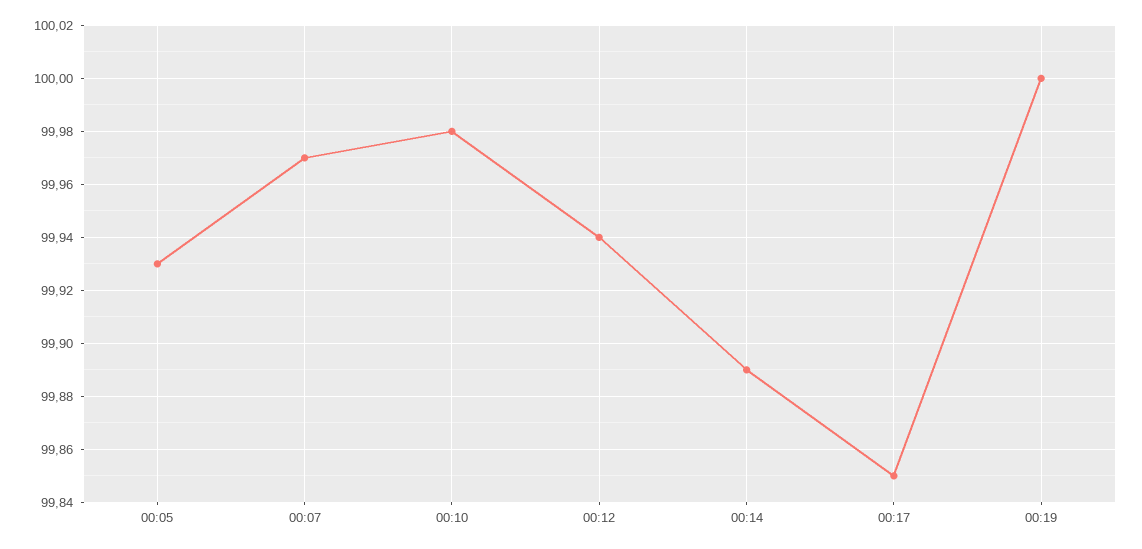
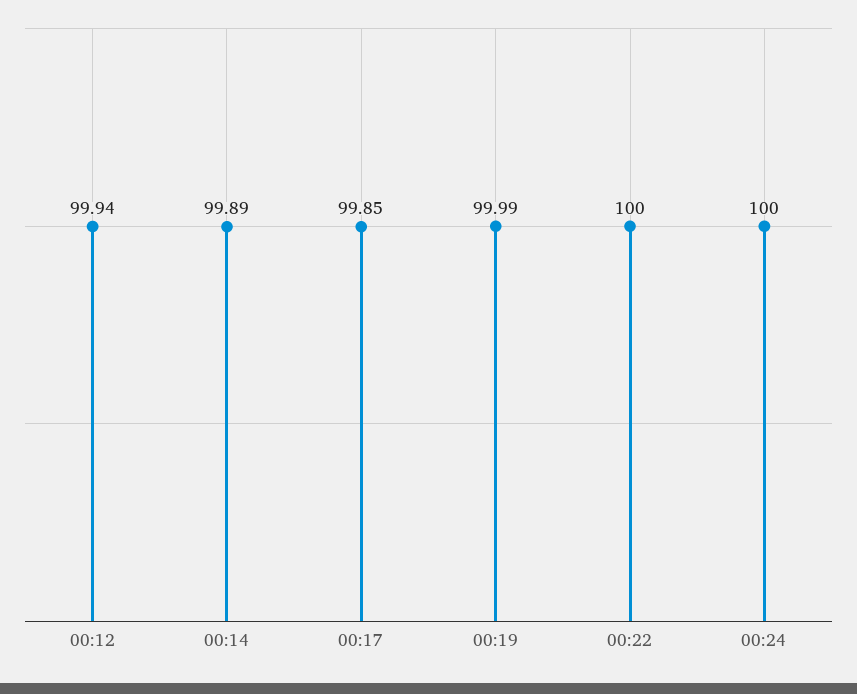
00:05: 99.93 -> none
00:07: 99.97 -> none
00:10: 99.98 -> none
00:19: 100 -> 99.99
00:22: none -> 100
00:24: none -> 100

